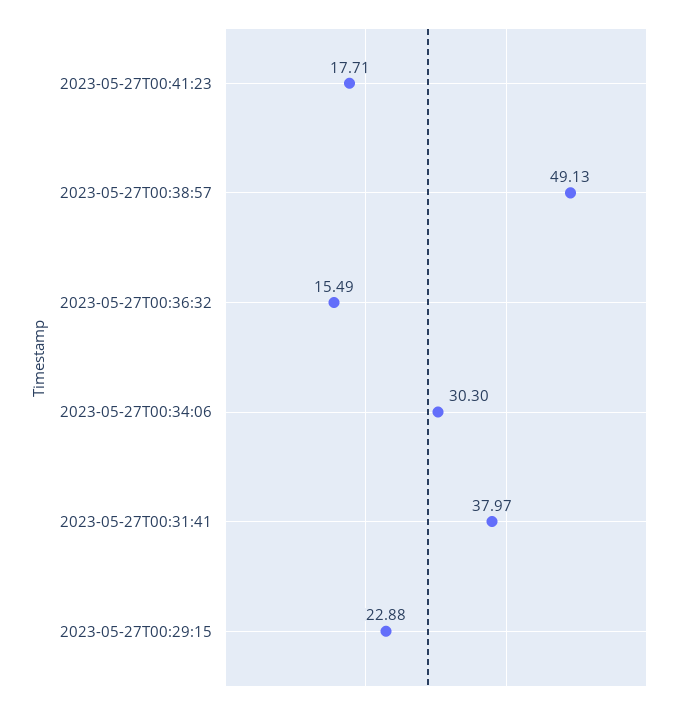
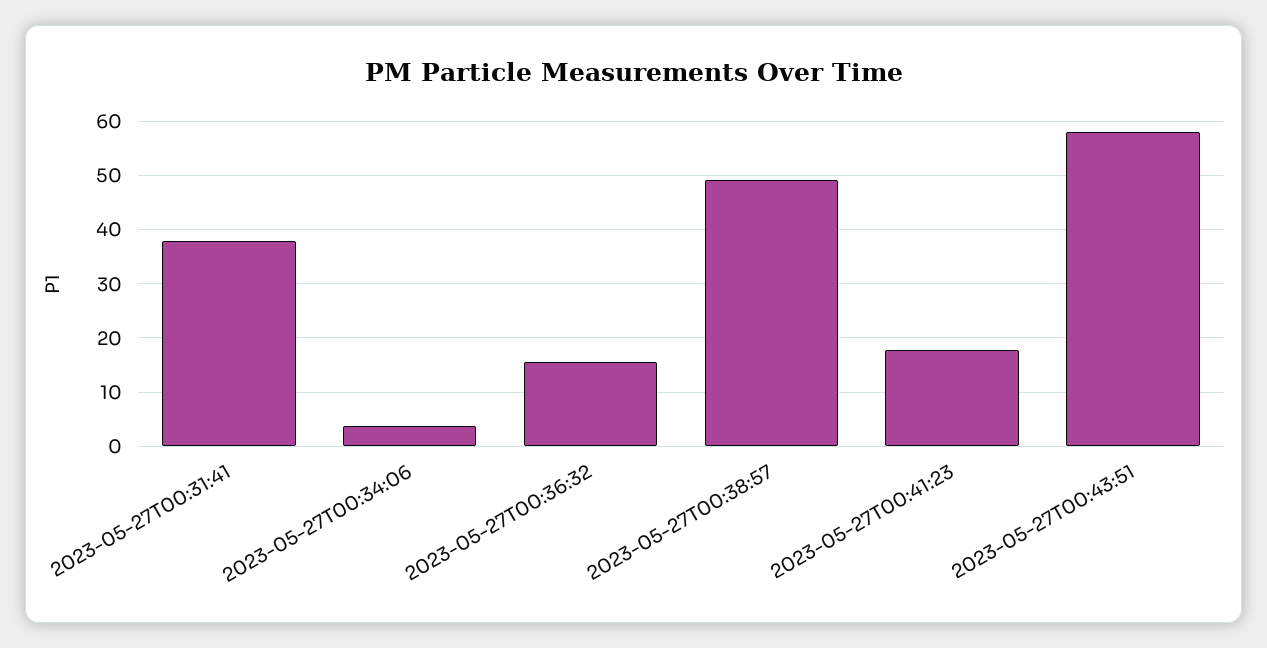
2023-05-27T00:34:06: 30.3 -> 4
2023-05-27T00:29:15: 22.88 -> none
2023-05-27T00:43:51: none -> 58

